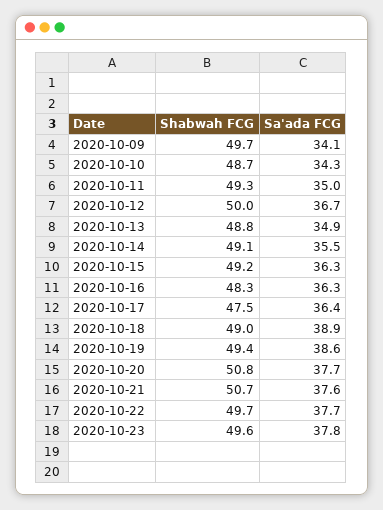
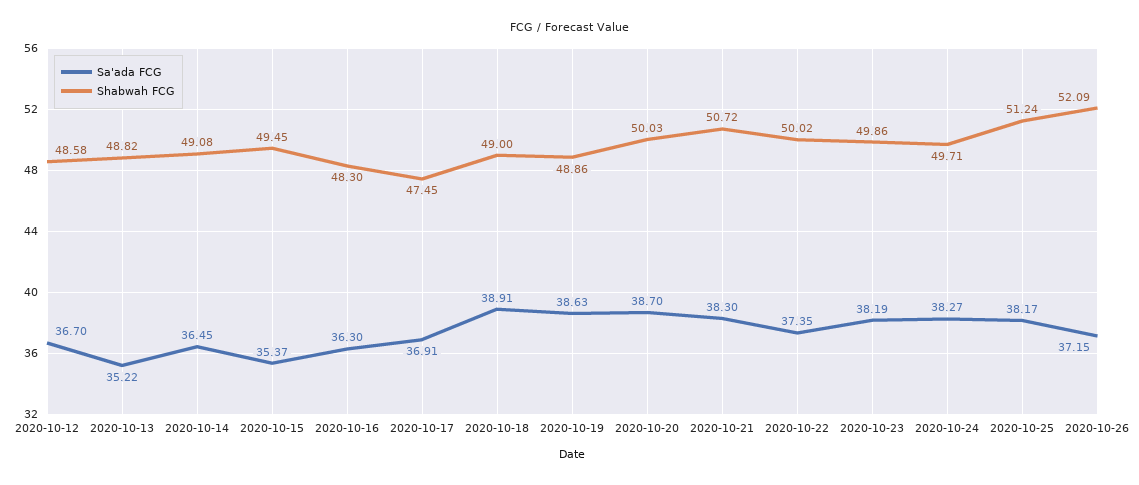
Shabwah FCG, 2020-10-09: 49.7 -> none
Sa'ada FCG, 2020-10-09: 34.1 -> none
Shabwah FCG, 2020-10-10: 48.7 -> none
Sa'ada FCG, 2020-10-10: 34.3 -> none
Shabwah FCG, 2020-10-11: 49.3 -> none
Sa'ada FCG, 2020-10-11: 35 -> none
Shabwah FCG, 2020-10-12: 50 -> 48.58
Sa'ada FCG, 2020-10-13: 34.9 -> 35.22
Sa'ada FCG, 2020-10-14: 35.5 -> 36.45
Shabwah FCG, 2020-10-15: 49.2 -> 49.45
Sa'ada FCG, 2020-10-15: 36.3 -> 35.37
Sa'ada FCG, 2020-10-17: 36.4 -> 36.91
Shabwah FCG, 2020-10-19: 49.4 -> 48.86
Shabwah FCG, 2020-10-20: 50.8 -> 50.03
Sa'ada FCG, 2020-10-20: 37.7 -> 38.7
Sa'ada FCG, 2020-10-21: 37.6 -> 38.3
Shabwah FCG, 2020-10-22: 49.7 -> 50.02
Sa'ada FCG, 2020-10-22: 37.7 -> 37.35
Shabwah FCG, 2020-10-23: 49.6 -> 49.86
Sa'ada FCG, 2020-10-23: 37.8 -> 38.19
Sa'ada FCG, 2020-10-24: none -> 38.27
Shabwah FCG, 2020-10-24: none -> 49.71
Sa'ada FCG, 2020-10-25: none -> 38.17
Shabwah FCG, 2020-10-25: none -> 51.24
Sa'ada FCG, 2020-10-26: none -> 37.15
Shabwah FCG, 2020-10-26: none -> 52.09

